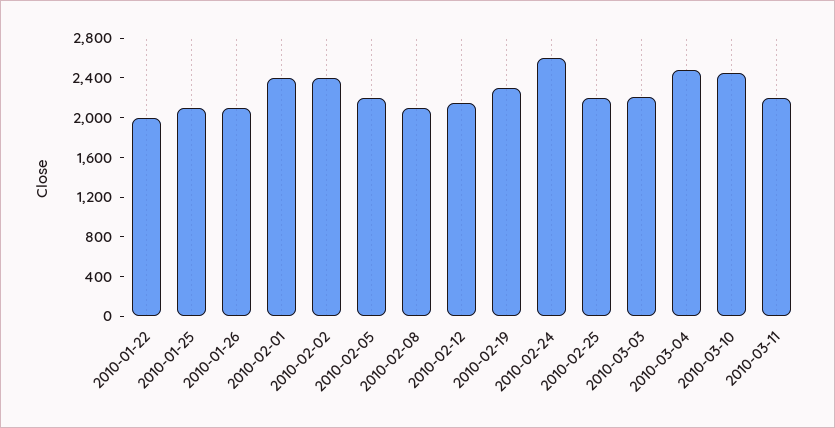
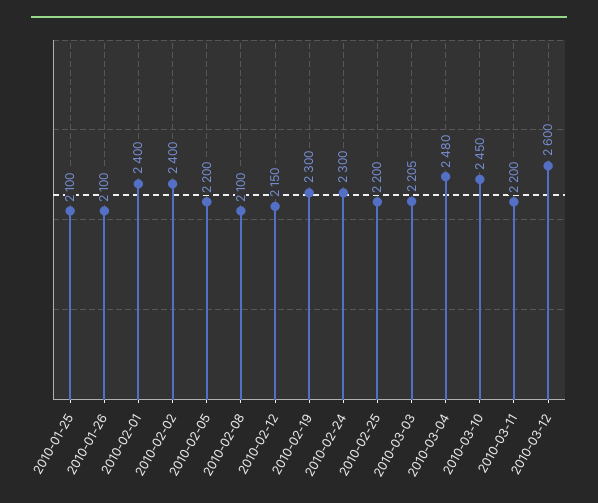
2010-01-22: 2000 -> none
2010-02-24: 2600 -> 2300
2010-03-12: none -> 2600

